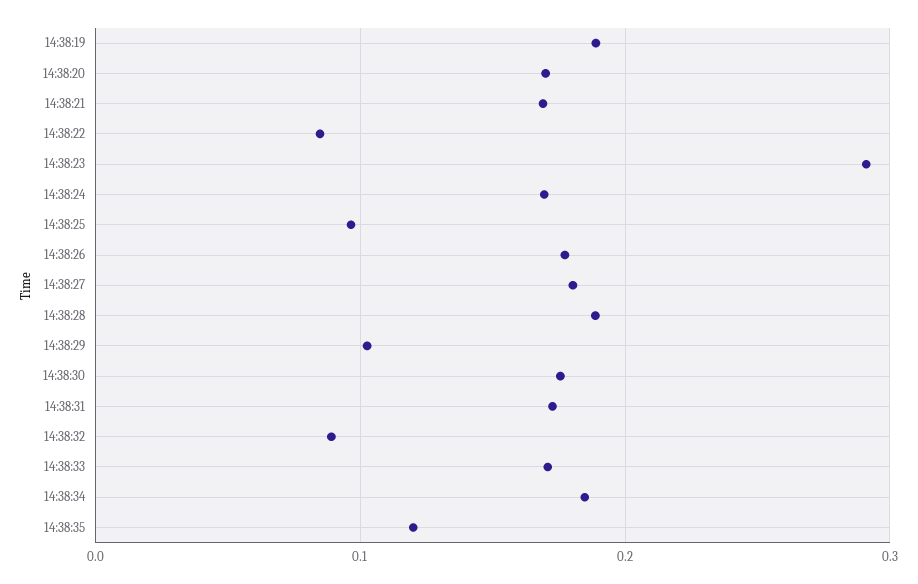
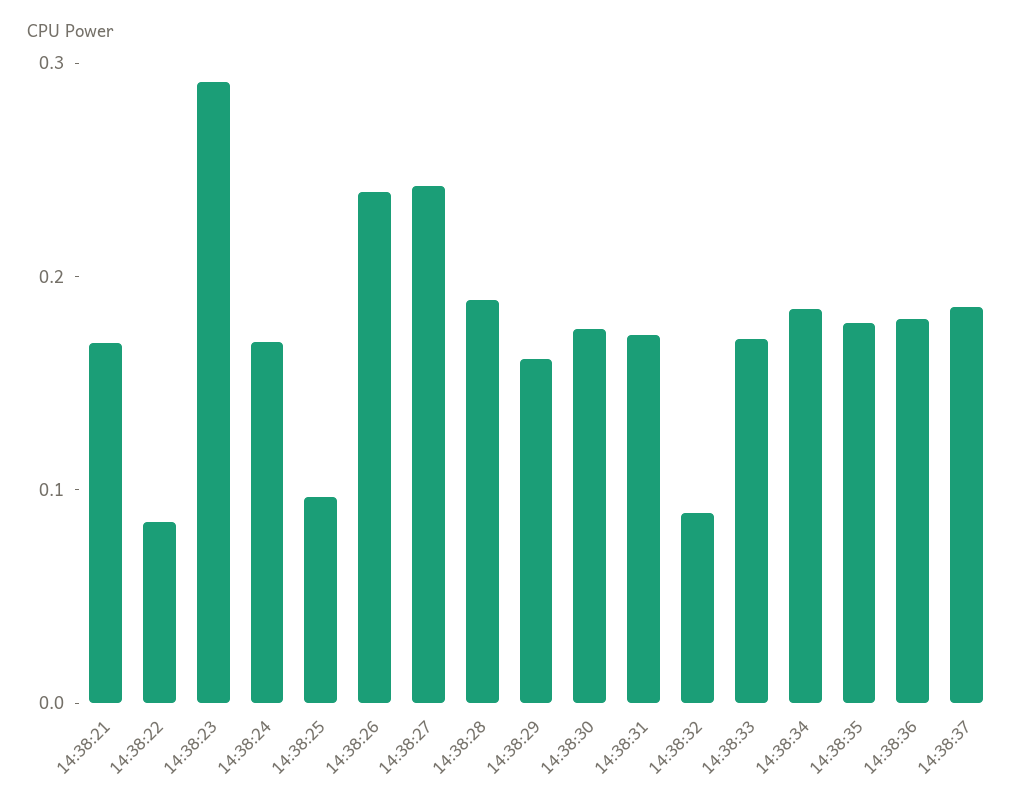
14:38:19: 0.19 -> none
14:38:20: 0.17 -> none
14:38:26: 0.18 -> 0.24
14:38:27: 0.18 -> 0.24
14:38:29: 0.1 -> 0.16
14:38:35: 0.12 -> 0.18
14:38:36: none -> 0.18
14:38:37: none -> 0.18

